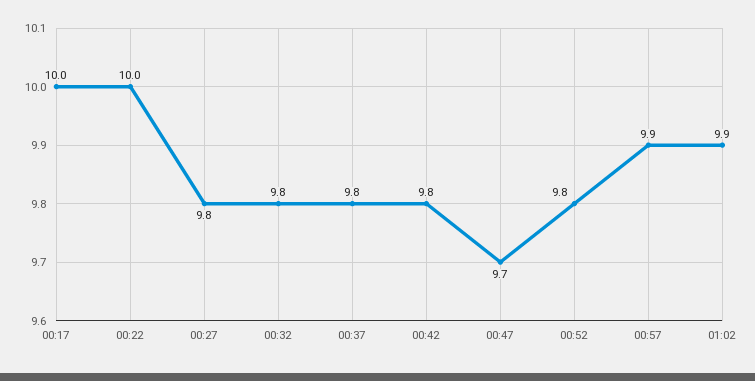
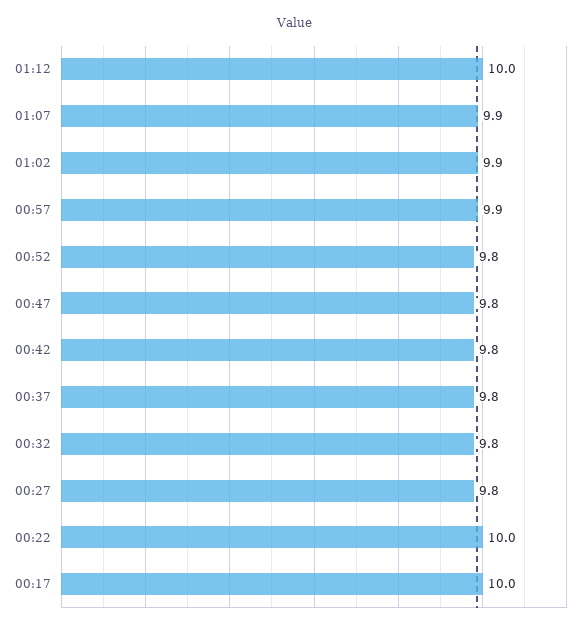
00:47: 9.7 -> 9.8
01:12: none -> 10
01:07: none -> 9.9

